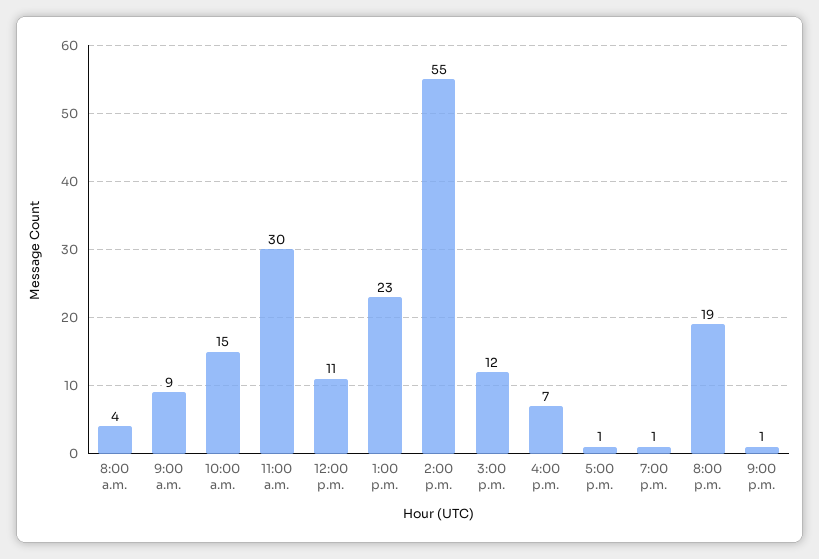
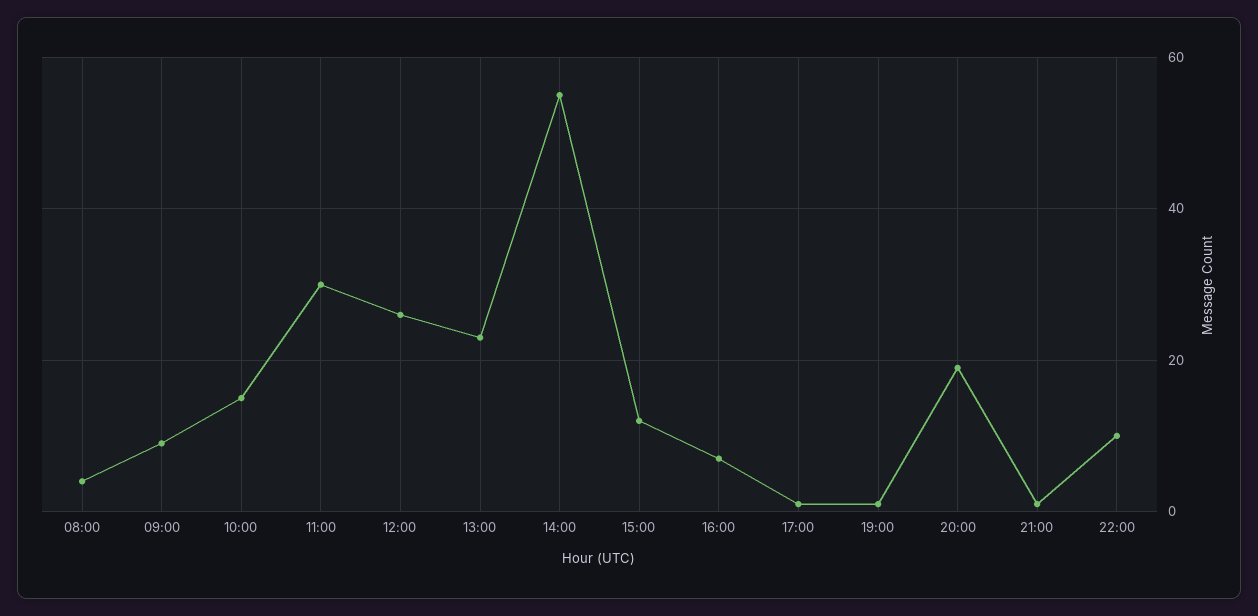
12:00 p.m.: 11 -> 25
22:00: none -> 10

